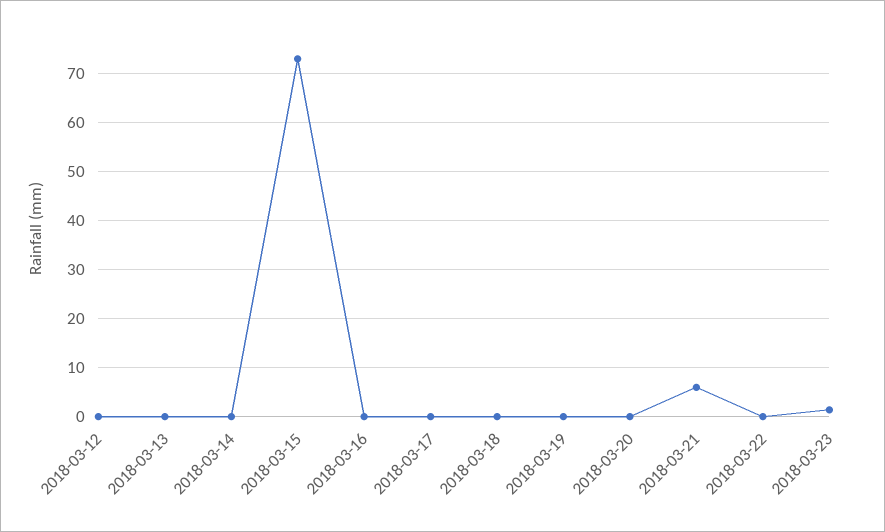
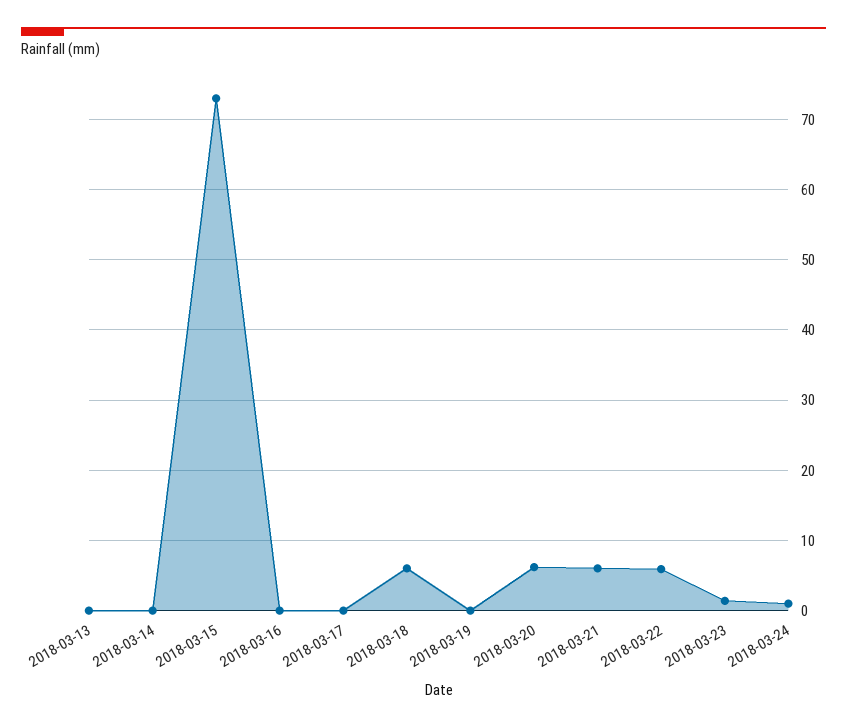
2018-03-12: 0 -> none
2018-03-18: 0 -> 6
2018-03-20: 0 -> 6
2018-03-22: 0 -> 6
2018-03-24: none -> 1

